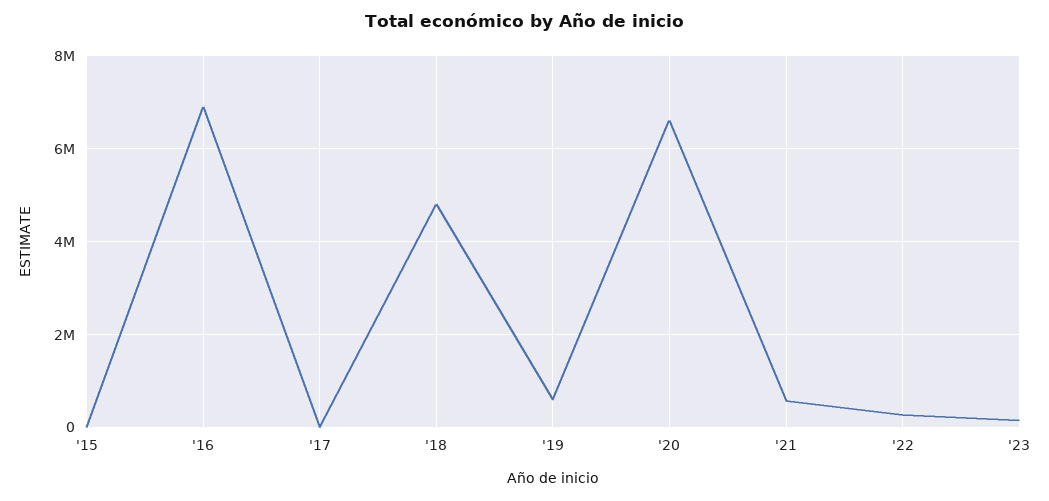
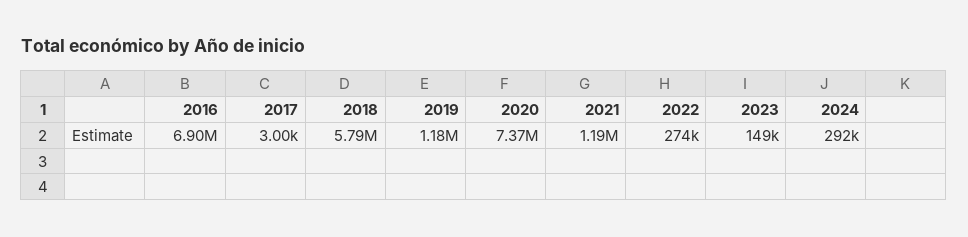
'15: 0 -> none
'18: 4800000 -> 5790000
'19: 600000 -> 1180000
'20: 6600000 -> 7370000
'21: 600000 -> 1190000
2024: none -> 292000

